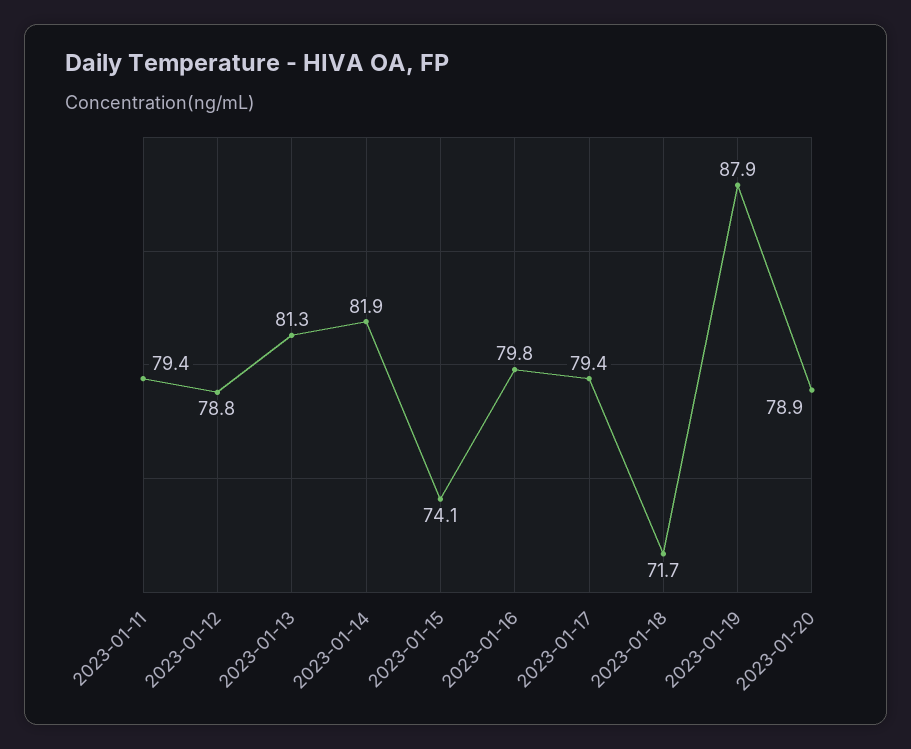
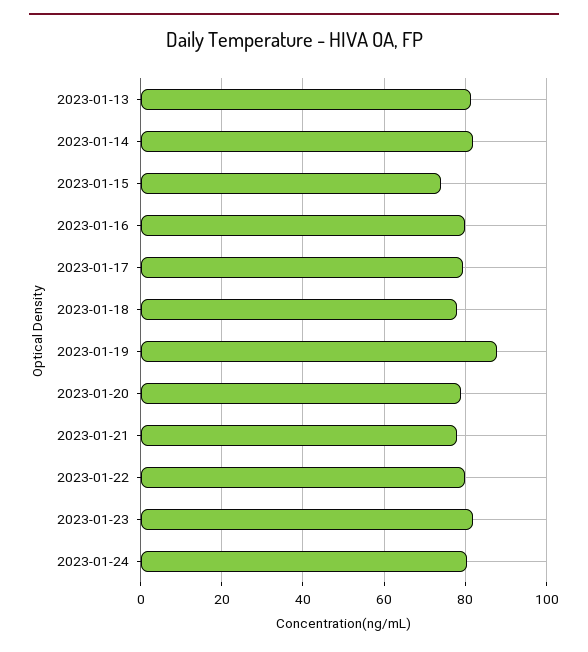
2023-01-11: 79.4 -> none
2023-01-12: 78.8 -> none
2023-01-18: 71.7 -> 78
2023-01-21: none -> 78
2023-01-22: none -> 80
2023-01-23: none -> 82
2023-01-24: none -> 80

